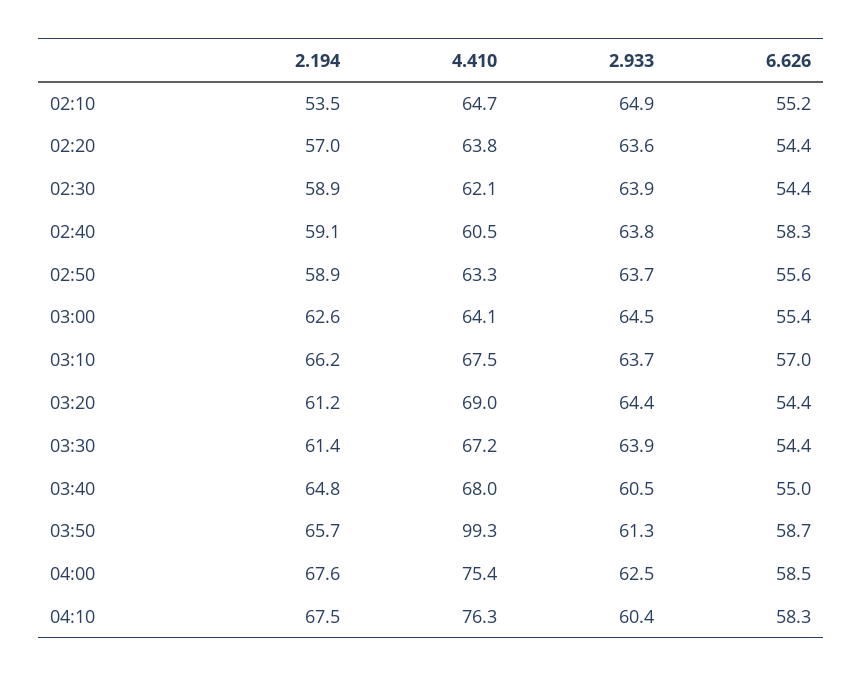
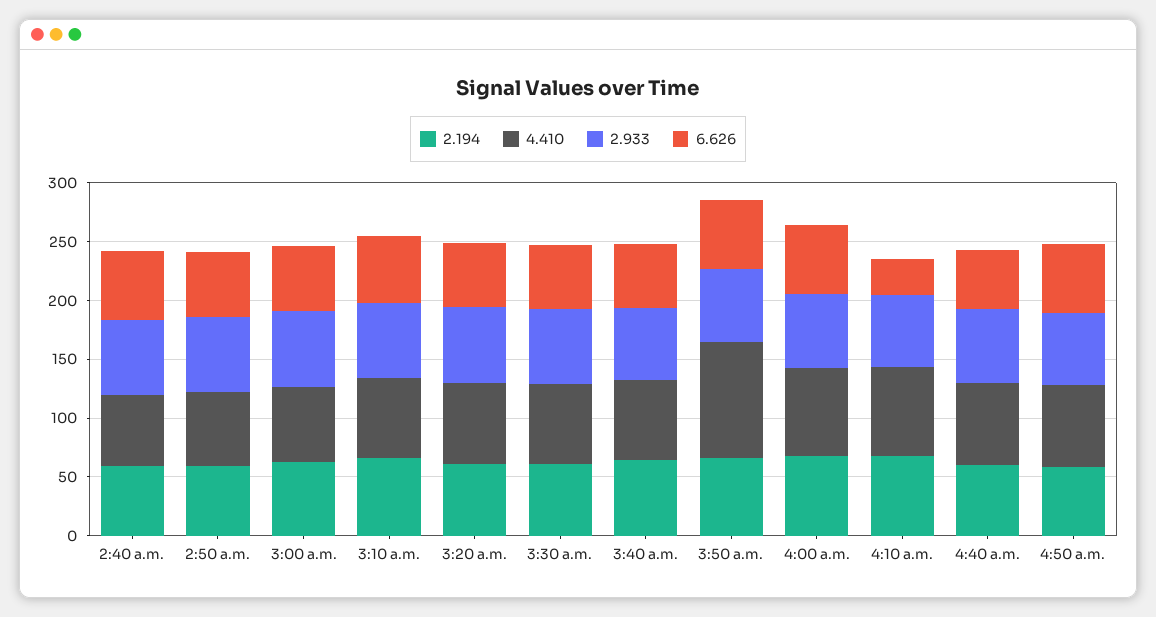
2.194, 02:10: 53.5 -> none
4.410, 02:10: 64.7 -> none
2.933, 02:10: 64.9 -> none
6.626, 02:10: 55.2 -> none
2.194, 02:20: 57 -> none
4.410, 02:20: 63.8 -> none
2.933, 02:20: 63.6 -> none
6.626, 02:20: 54.4 -> none
2.194, 02:30: 58.9 -> none
4.410, 02:30: 62.1 -> none
2.933, 02:30: 63.9 -> none
6.626, 02:30: 54.4 -> none
6.626, 04:10: 58.3 -> 30
2.194, 4:40 a.m.: none -> 60
4.410, 4:40 a.m.: none -> 70
2.933, 4:40 a.m.: none -> 60
6.626, 4:40 a.m.: none -> 50
2.194, 4:50 a.m.: none -> 60
4.410, 4:50 a.m.: none -> 70
2.933, 4:50 a.m.: none -> 60
6.626, 4:50 a.m.: none -> 60

